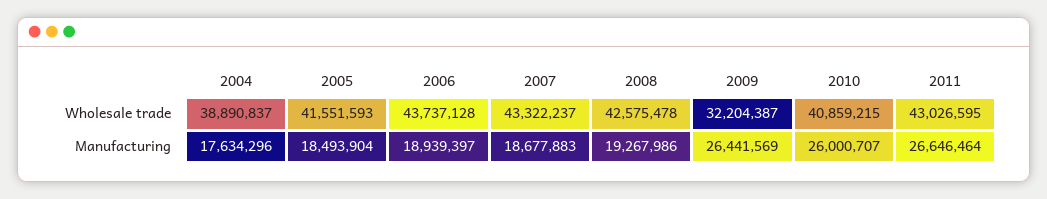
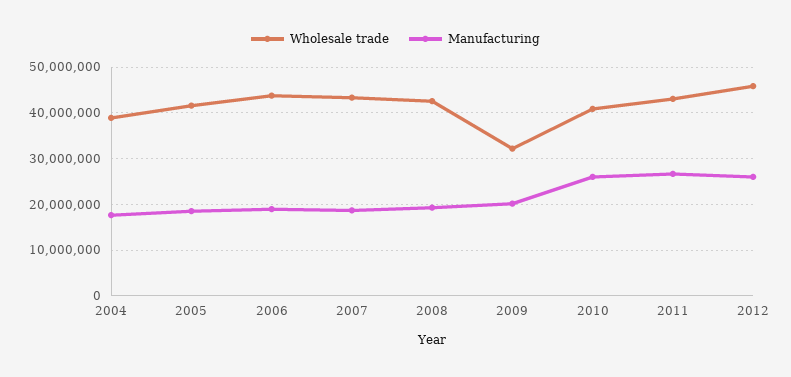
Manufacturing, 2009: 26441569 -> 20000000
Wholesale trade, 2012: none -> 46000000
Manufacturing, 2012: none -> 26000000

